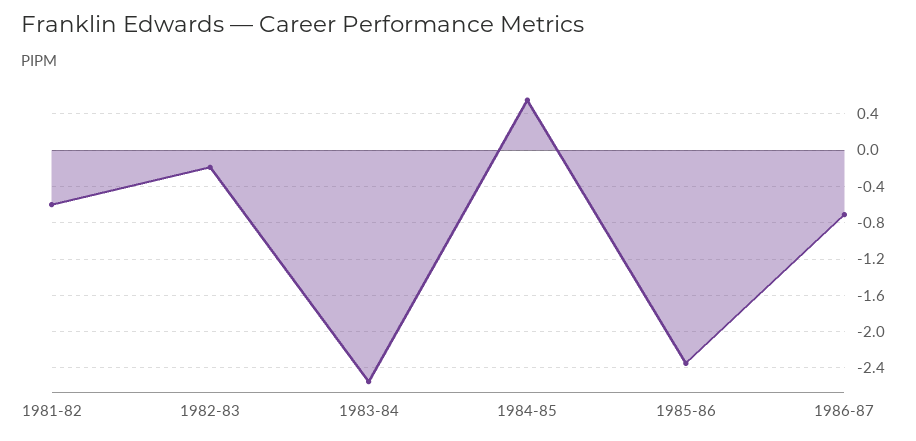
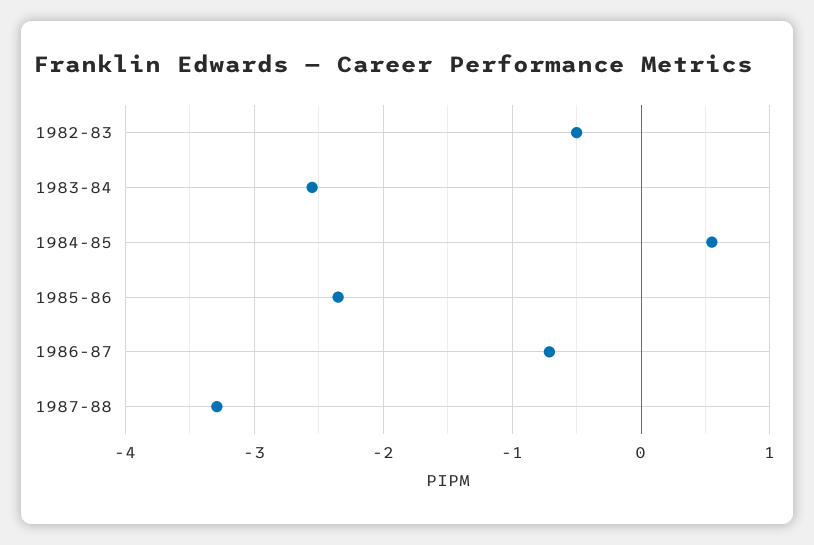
1981-82: -0.6 -> none
1982-83: -0.2 -> -0.5
1987-88: none -> -3.3

